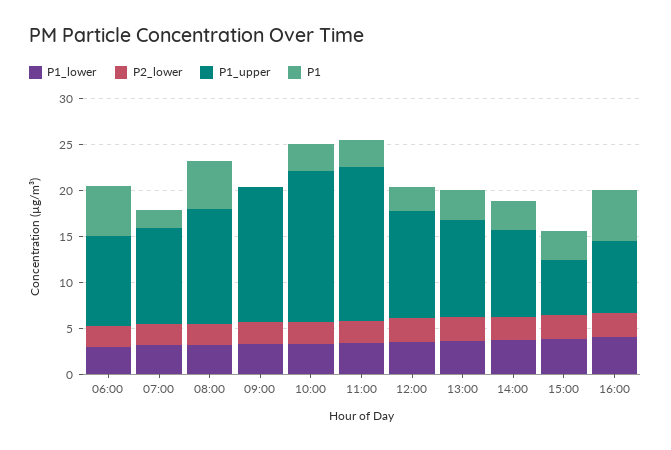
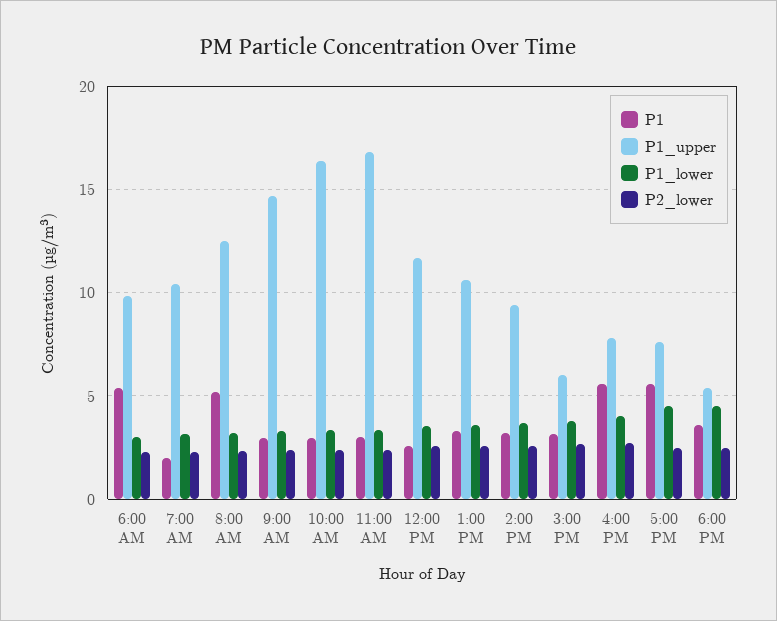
P1, 09:00: 0 -> 3
P1, 5:00 PM: none -> 5.5
P1_upper, 5:00 PM: none -> 7.5
P1_lower, 5:00 PM: none -> 4.5
P2_lower, 5:00 PM: none -> 2.5
P1, 6:00 PM: none -> 3.5
P1_upper, 6:00 PM: none -> 5.5
P1_lower, 6:00 PM: none -> 4.5
P2_lower, 6:00 PM: none -> 2.5

